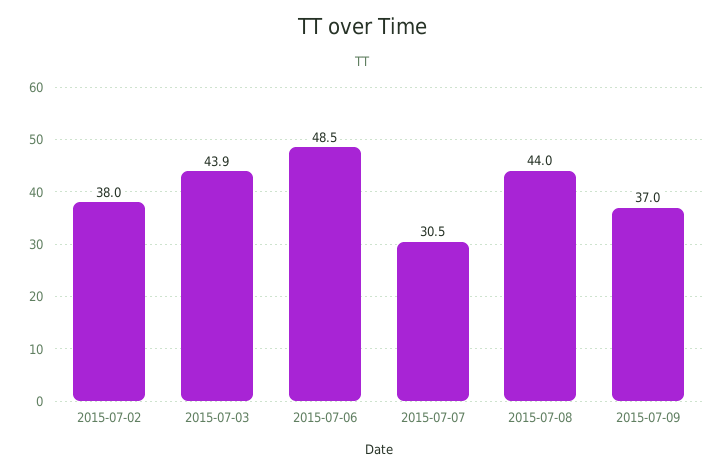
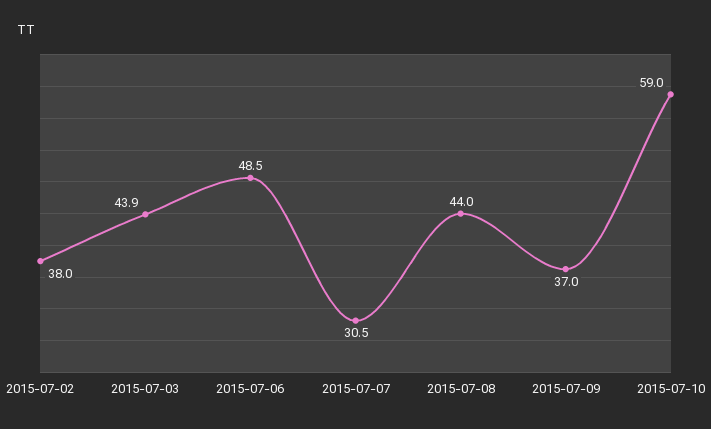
2015-07-10: none -> 59

